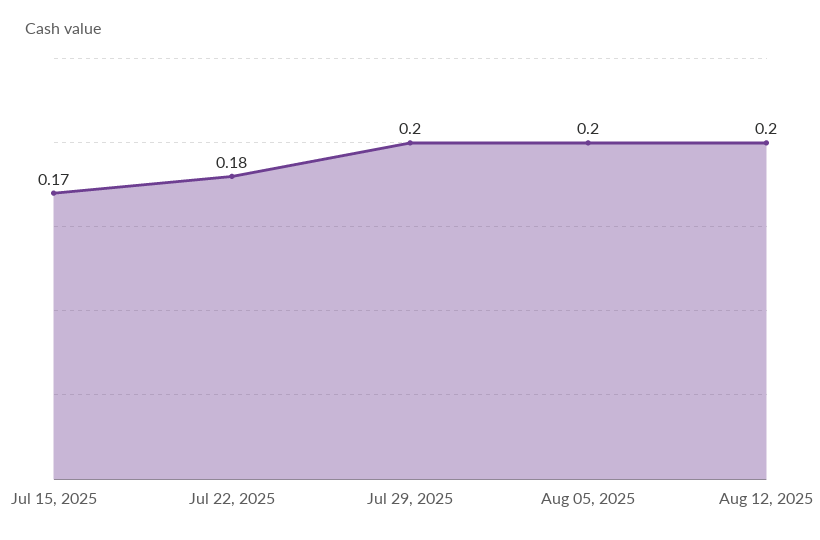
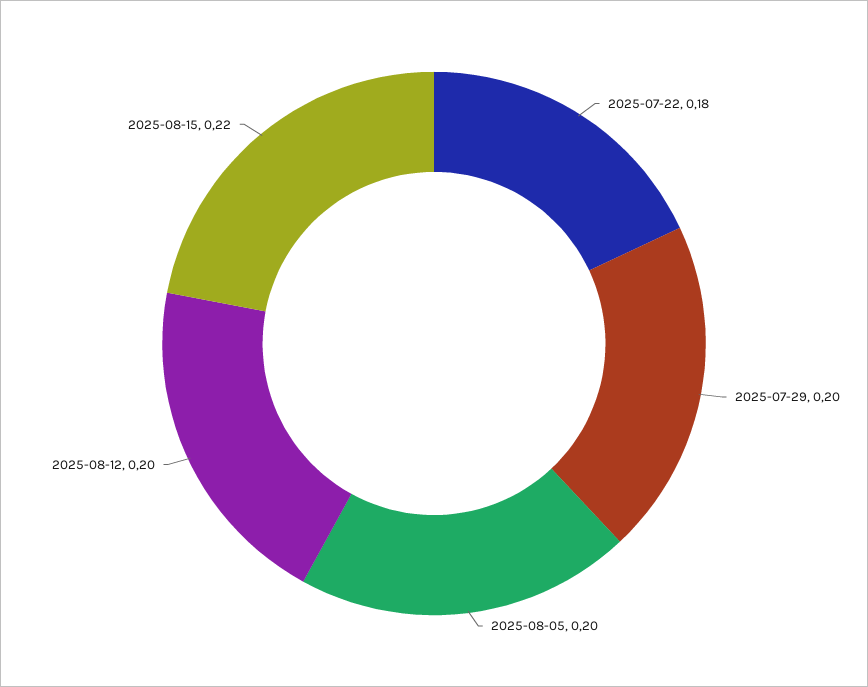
Jul 15, 2025: 0.17 -> none
2025-08-15: none -> 0.22

